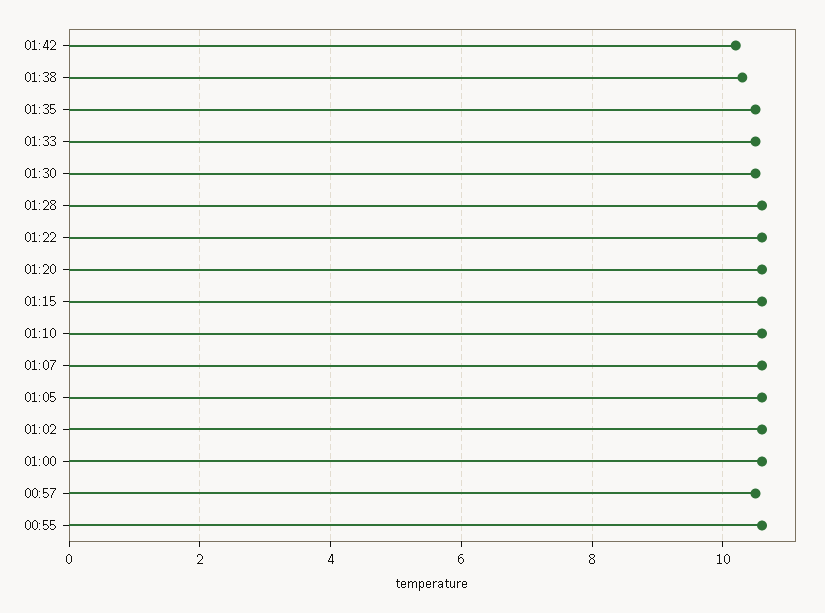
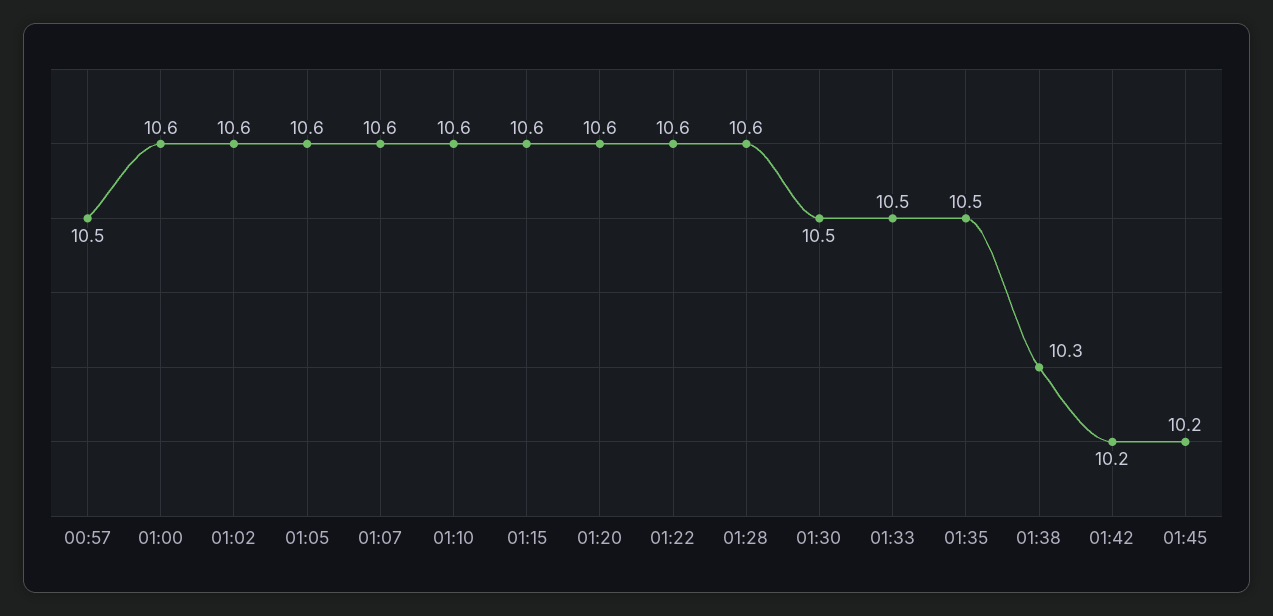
00:55: 10.5 -> none
01:45: none -> 10.2

